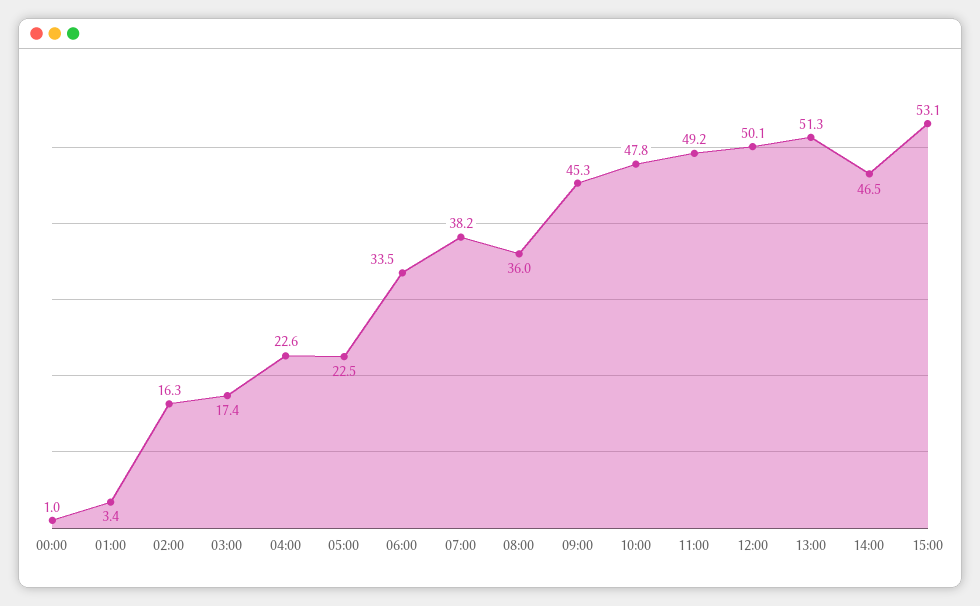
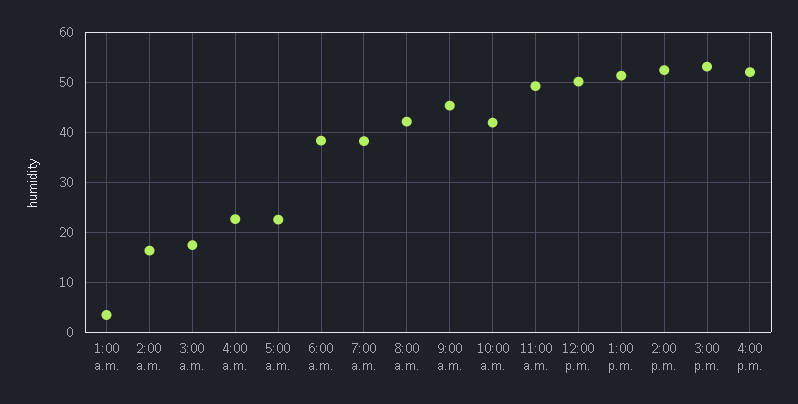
00:00: 1 -> none
06:00: 33.5 -> 38
08:00: 36 -> 42
10:00: 47.8 -> 42
14:00: 46.5 -> 52
4:00 p.m.: none -> 52

